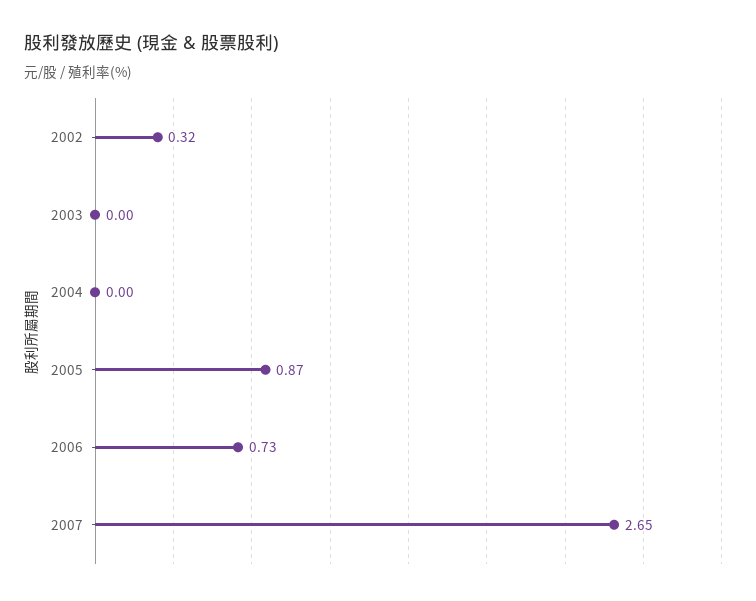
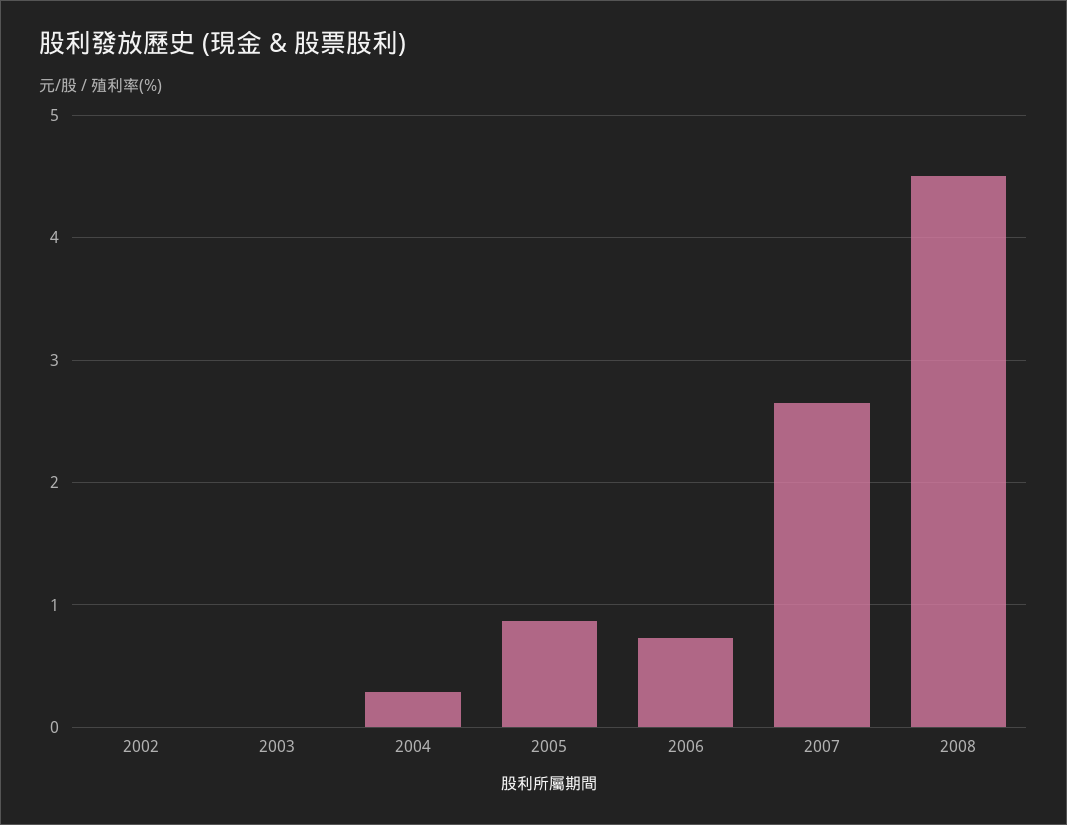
2002: 0.32 -> 0
2004: 0 -> 0.3
2008: none -> 4.5

